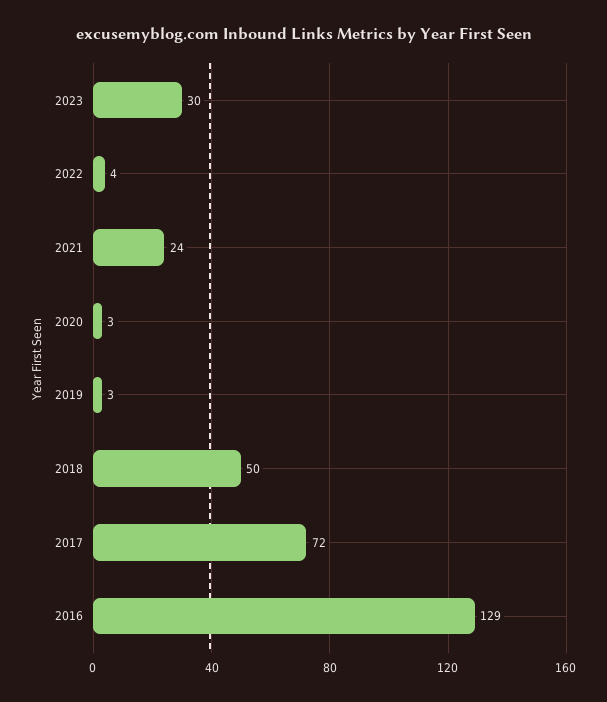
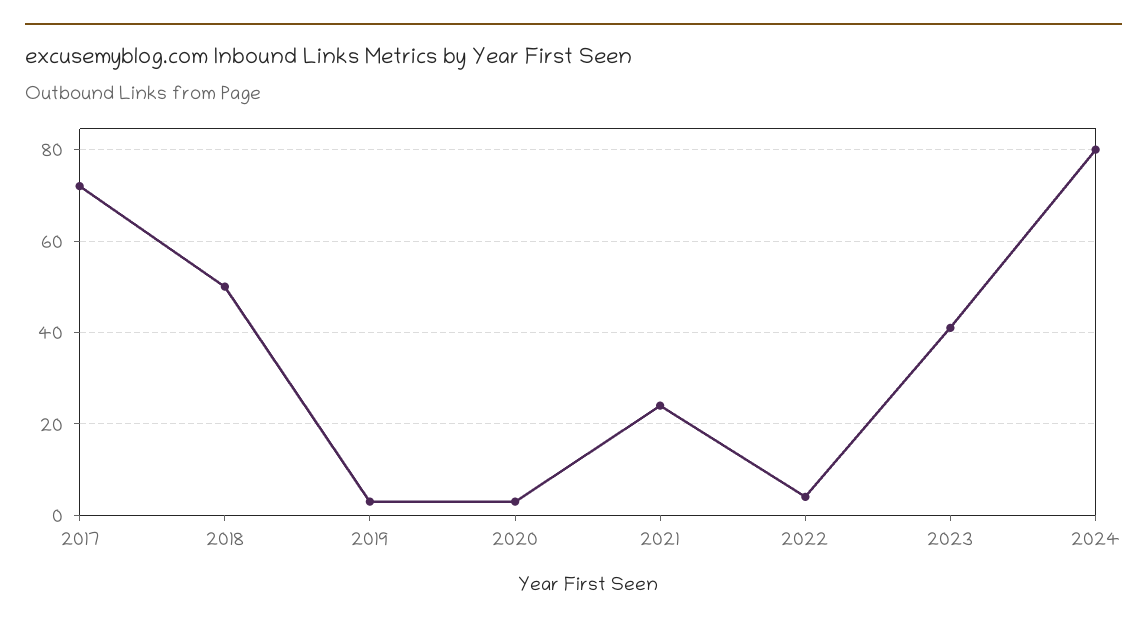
2023: 30 -> 40
2016: 129 -> none
2024: none -> 80

